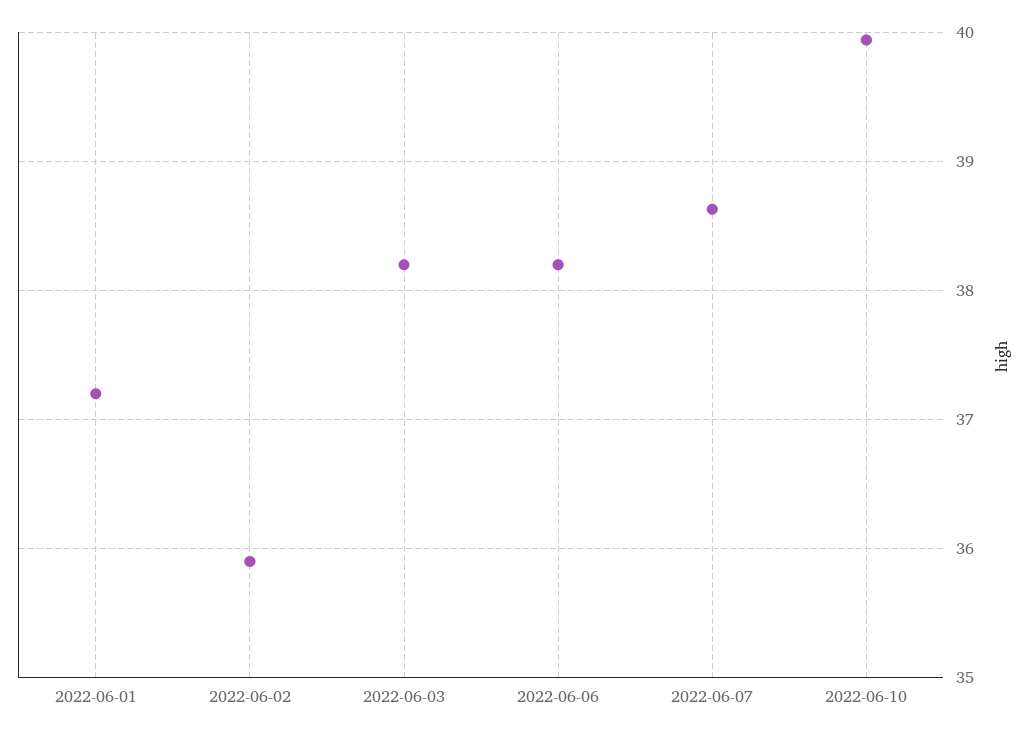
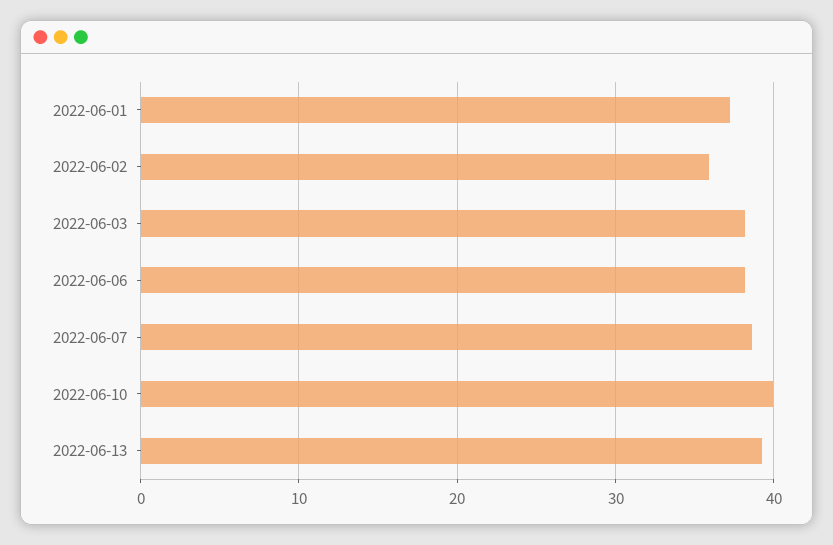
2022-06-13: none -> 39

